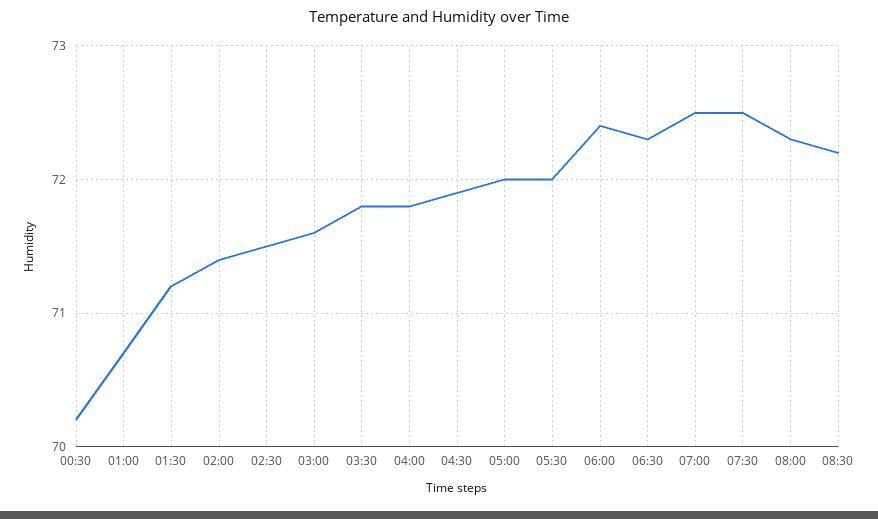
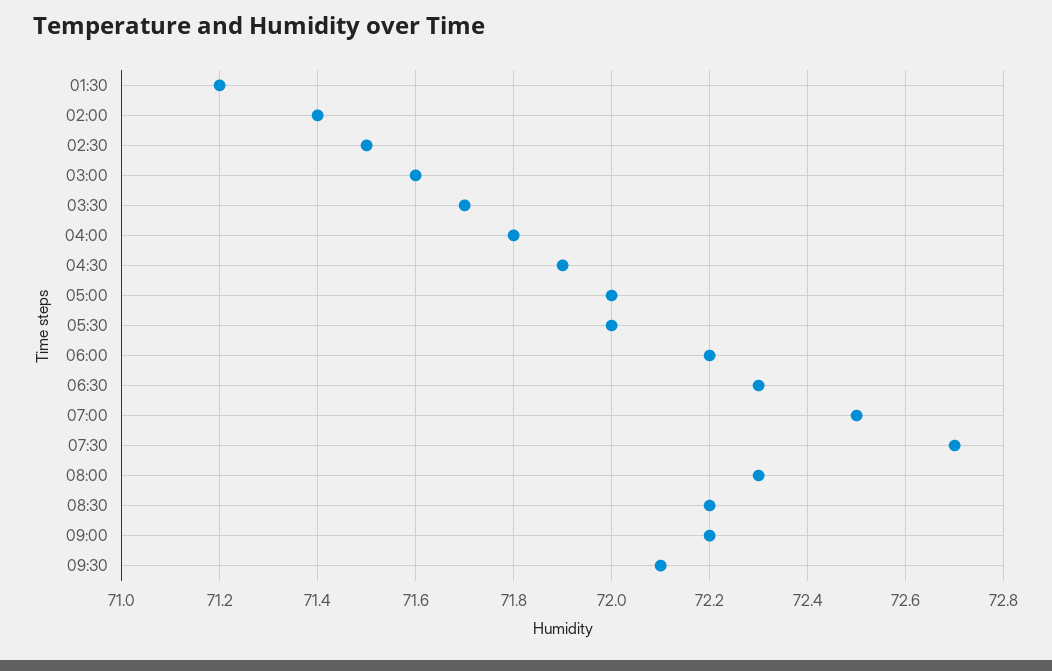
00:30: 70.2 -> none
01:00: 70.7 -> none
03:30: 71.8 -> 71.7
06:00: 72.4 -> 72.2
07:30: 72.5 -> 72.7
09:00: none -> 72.2
09:30: none -> 72.1

